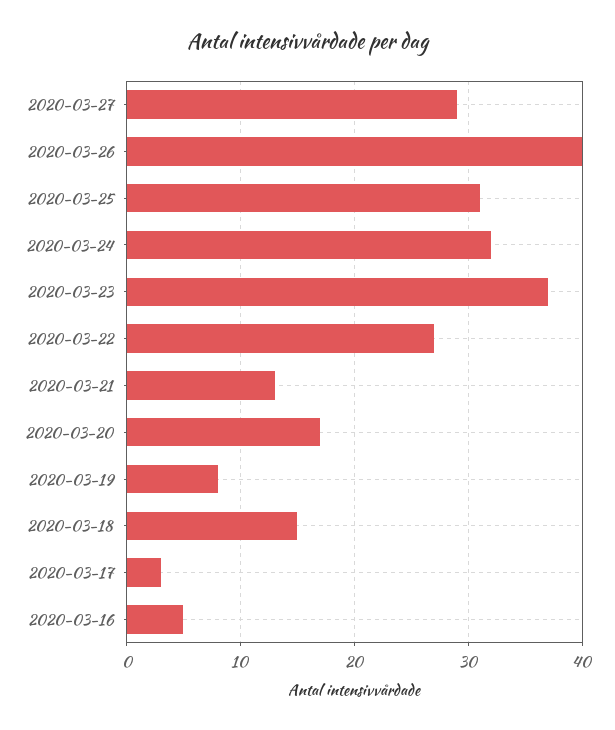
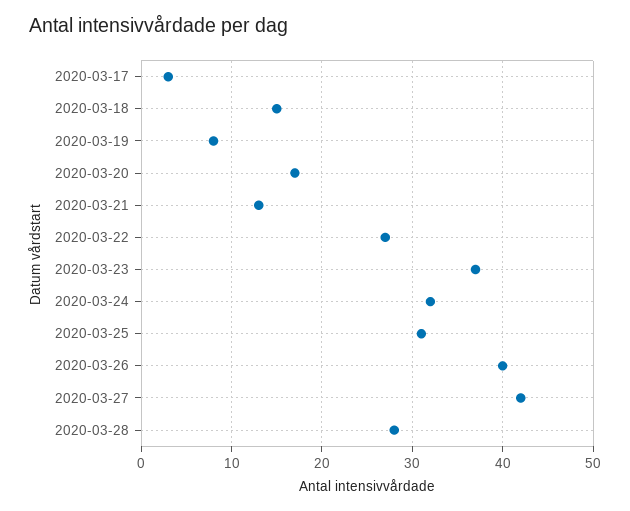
2020-03-27: 29 -> 42
2020-03-16: 5 -> none
2020-03-28: none -> 28

